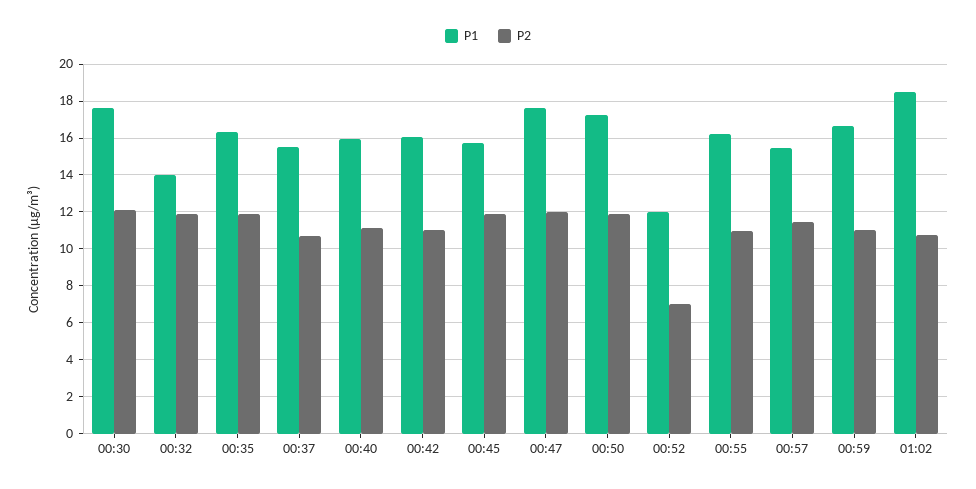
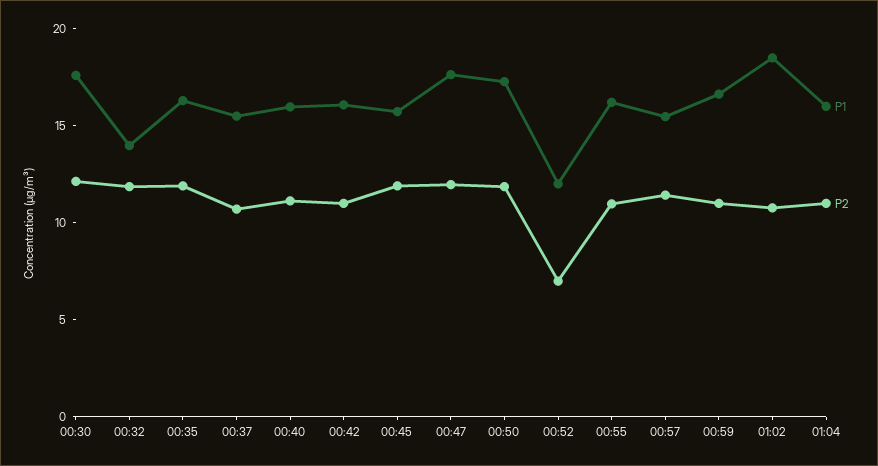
P1, 01:04: none -> 16
P2, 01:04: none -> 11

